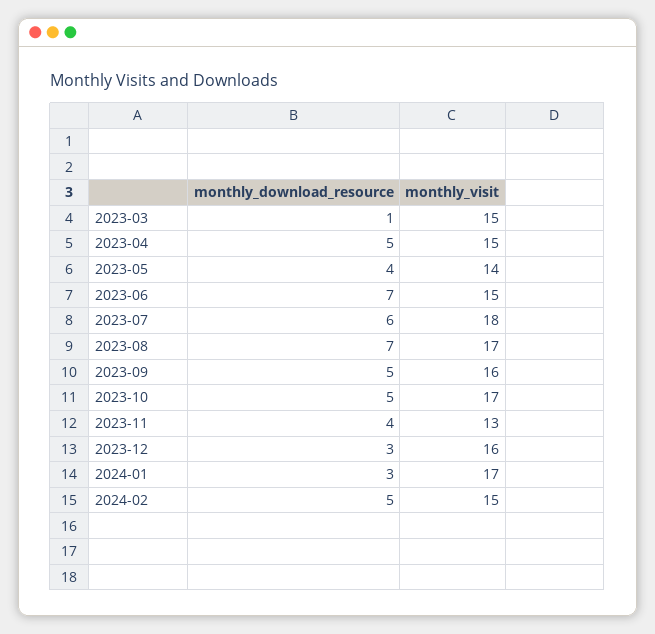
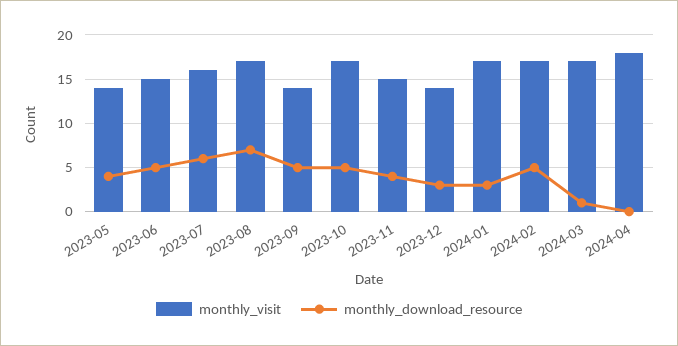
monthly_download_resource, 2023-03: 1 -> none
monthly_visit, 2023-03: 15 -> none
monthly_download_resource, 2023-04: 5 -> none
monthly_visit, 2023-04: 15 -> none
monthly_download_resource, 2023-06: 7 -> 5
monthly_visit, 2023-07: 18 -> 16
monthly_visit, 2023-09: 16 -> 14
monthly_visit, 2023-11: 13 -> 15
monthly_visit, 2023-12: 16 -> 14
monthly_visit, 2024-02: 15 -> 17
monthly_visit, 2024-03: none -> 17
monthly_download_resource, 2024-03: none -> 1
monthly_visit, 2024-04: none -> 18
monthly_download_resource, 2024-04: none -> 0

